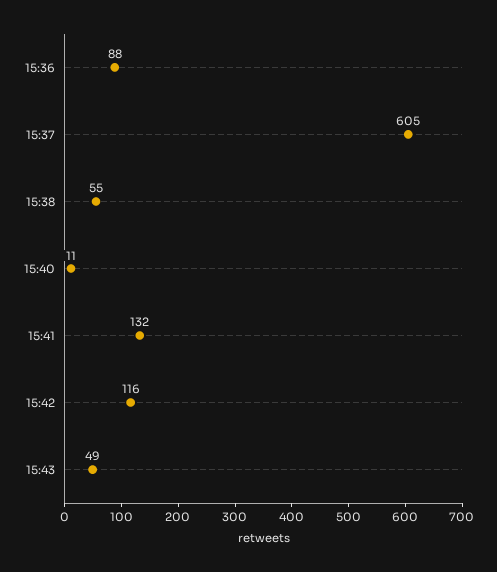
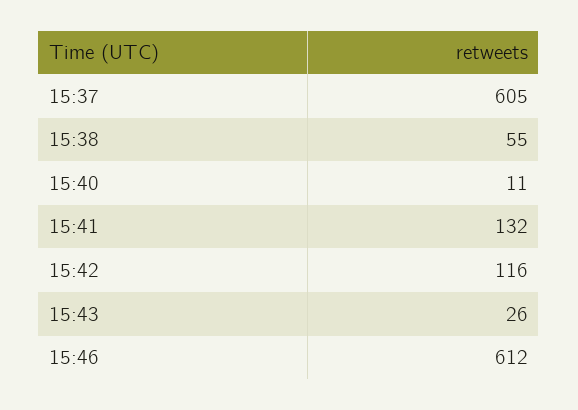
15:36: 88 -> none
15:43: 49 -> 26
15:46: none -> 612

